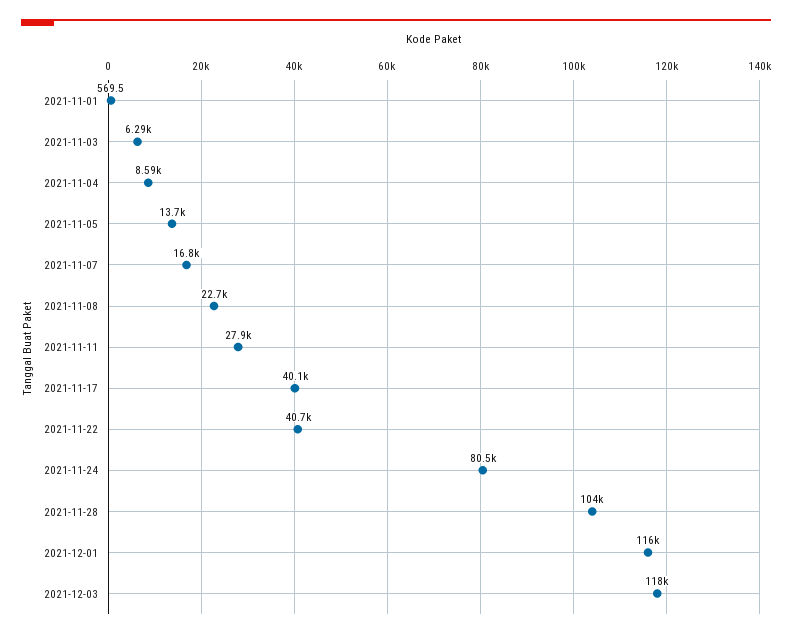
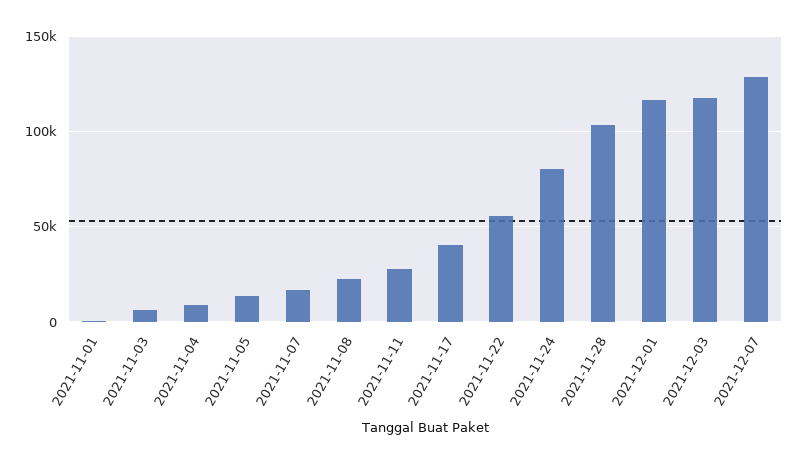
2021-11-22: 40700 -> 55000
2021-12-07: none -> 130000

